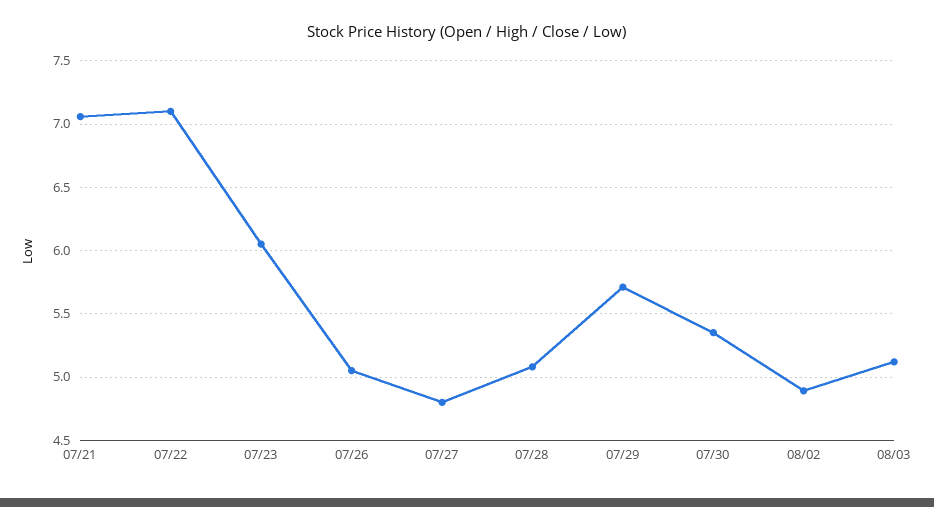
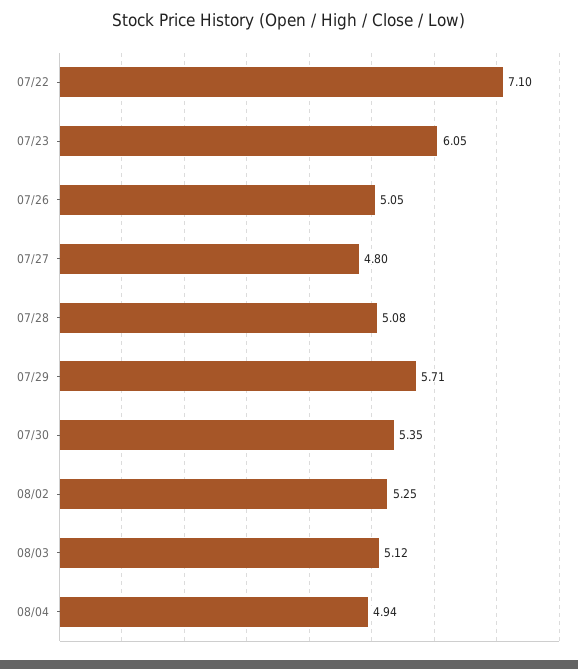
07/21: 7.05 -> none
08/02: 4.9 -> 5.25
08/04: none -> 4.94

